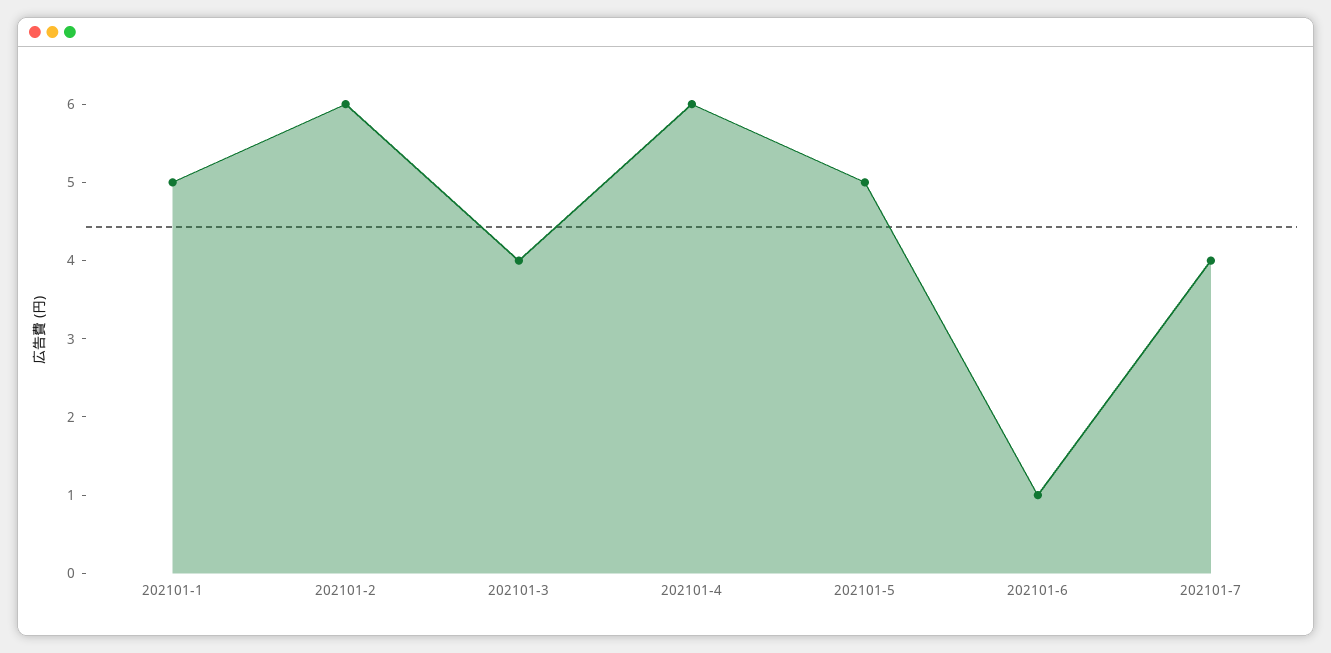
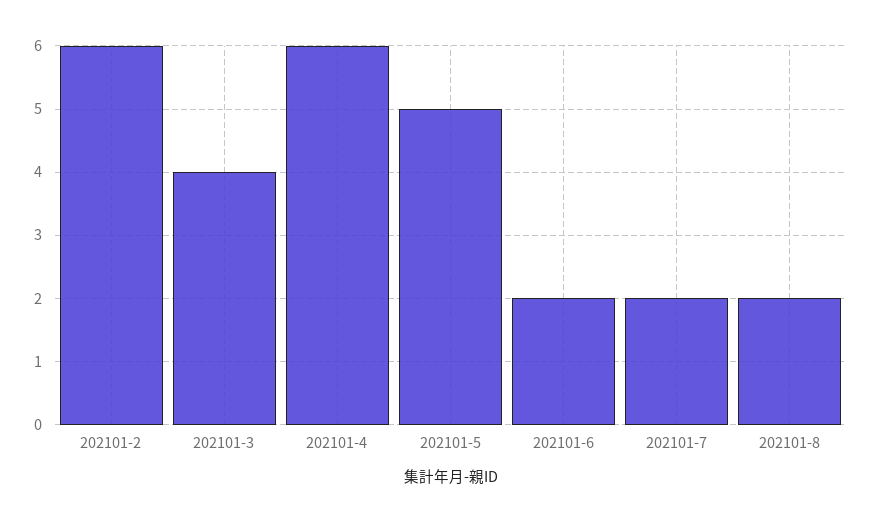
202101-1: 5 -> none
202101-6: 1 -> 2
202101-7: 4 -> 2
202101-8: none -> 2

